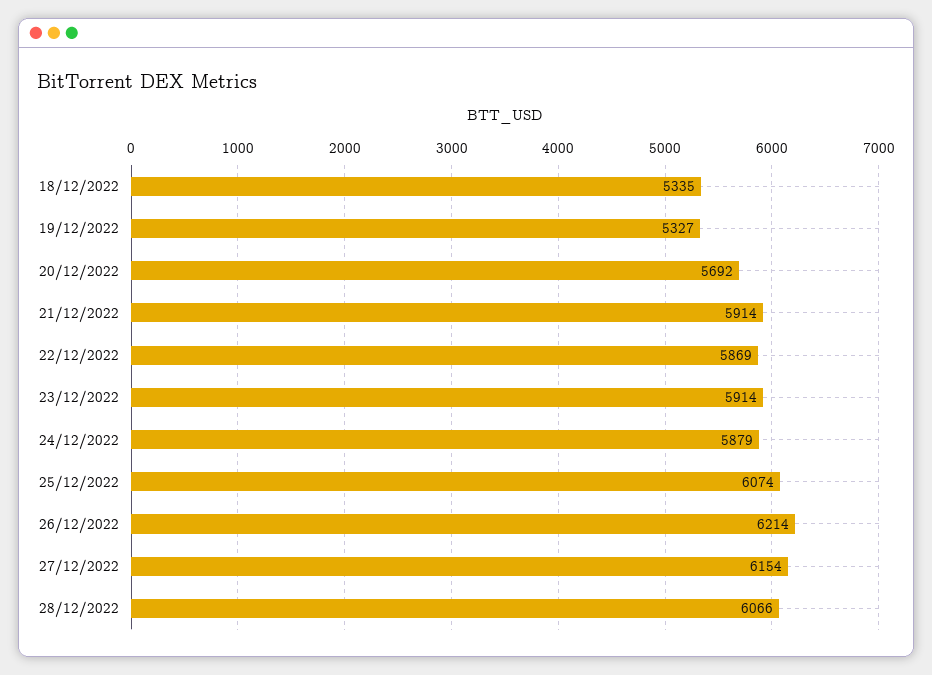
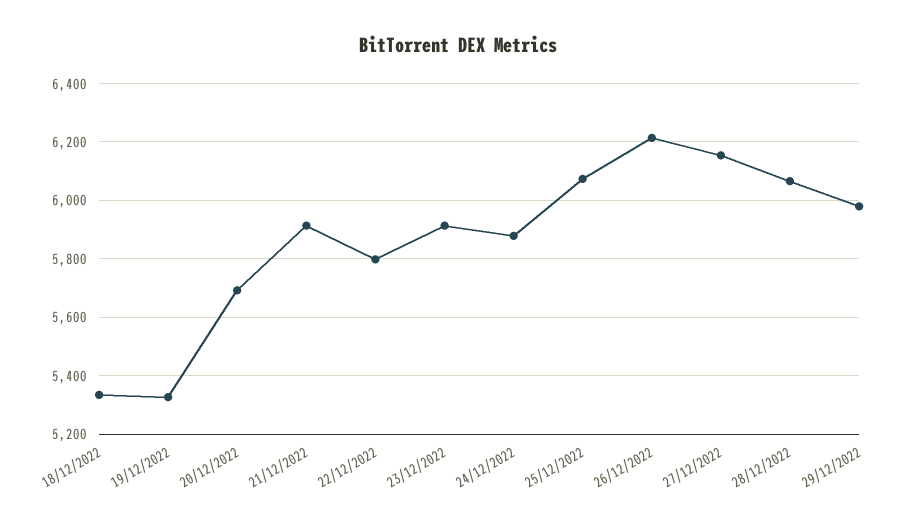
22/12/2022: 5869 -> 5800
29/12/2022: none -> 5975

